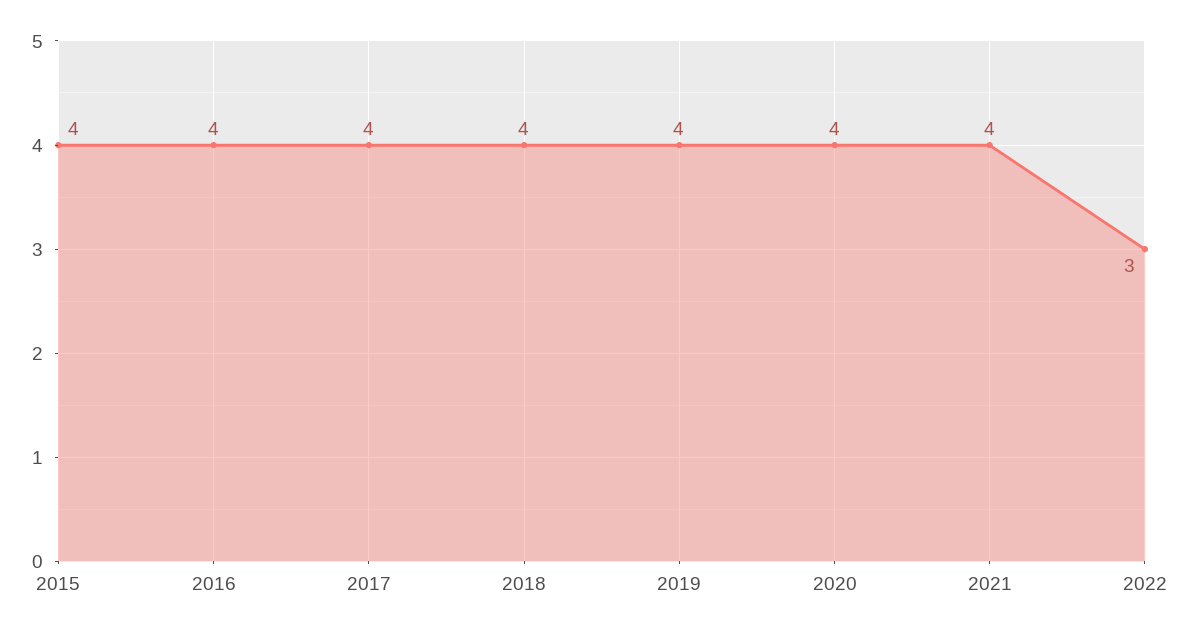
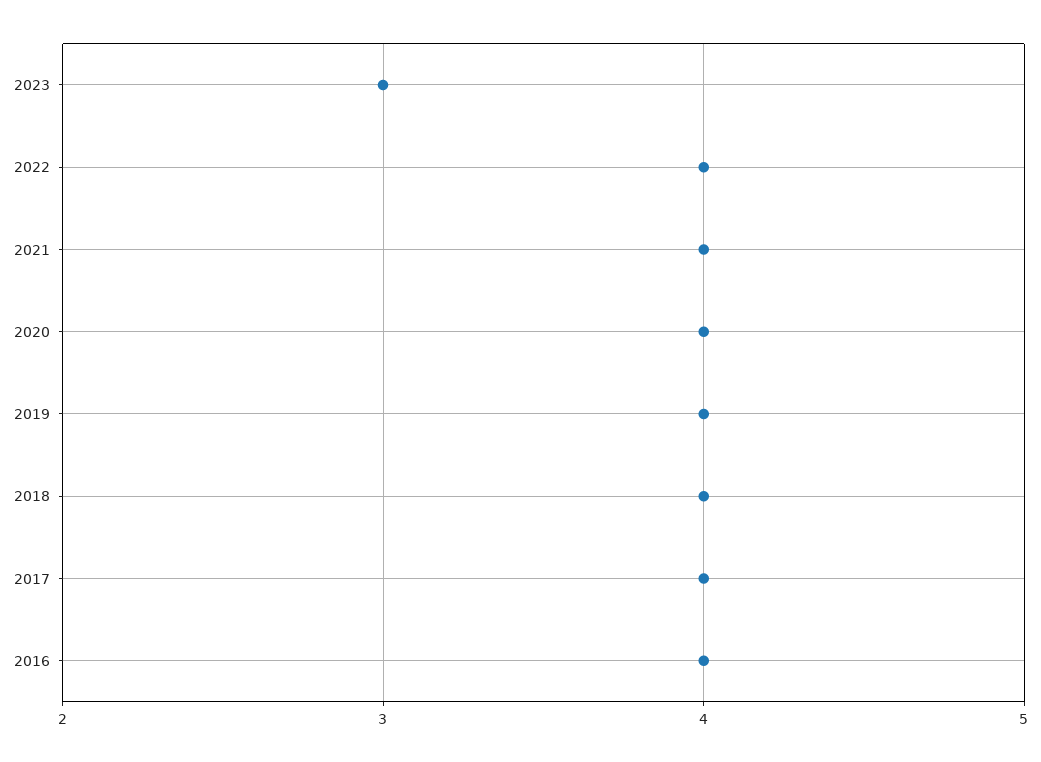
2015: 4 -> none
2022: 3 -> 4
2023: none -> 3

